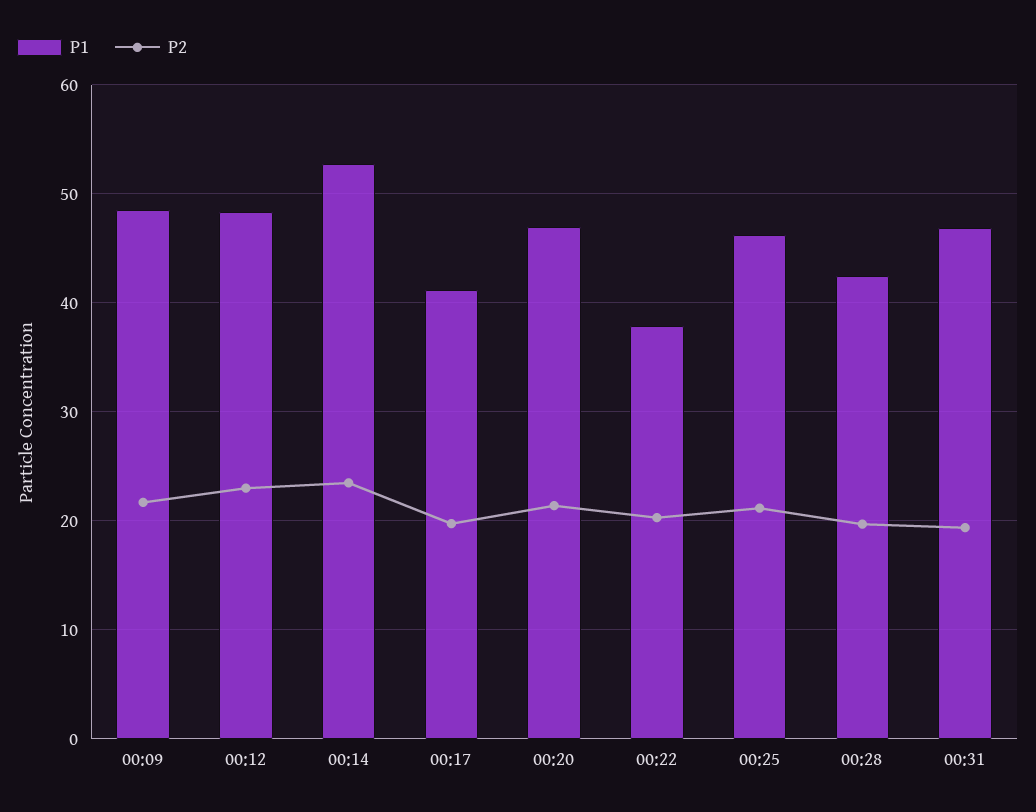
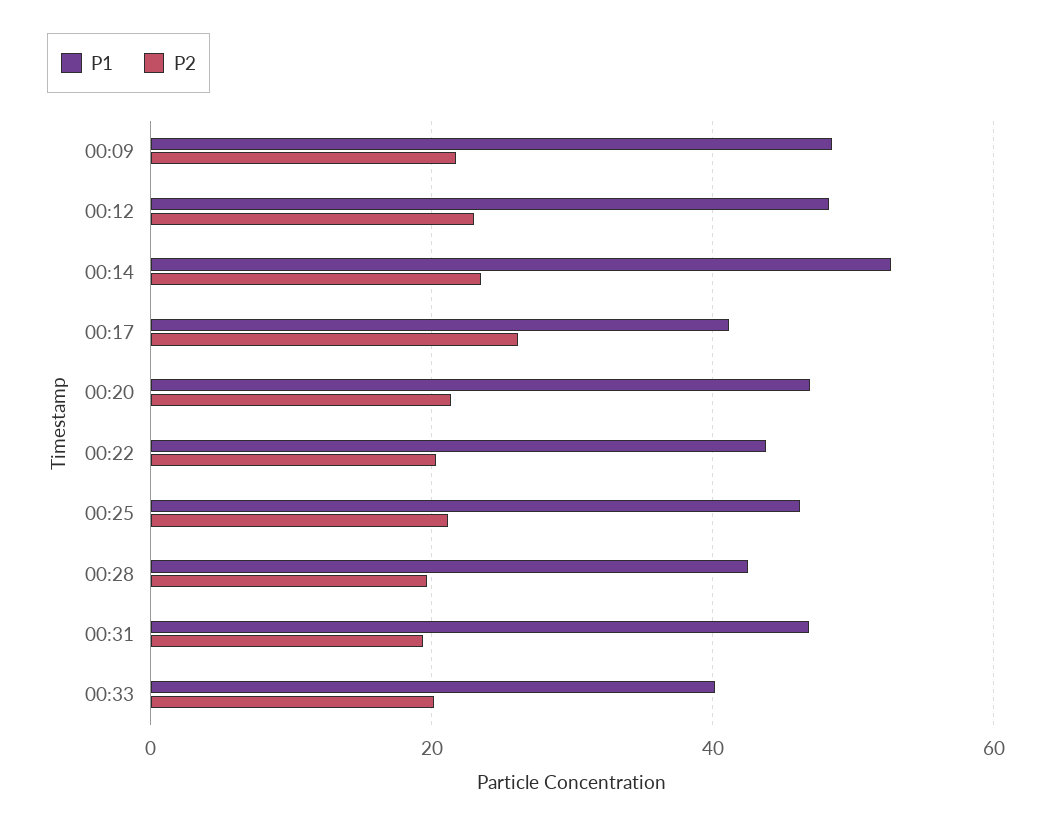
P2, 00:17: 20 -> 26
P1, 00:22: 38 -> 44
P1, 00:33: none -> 40
P2, 00:33: none -> 20

